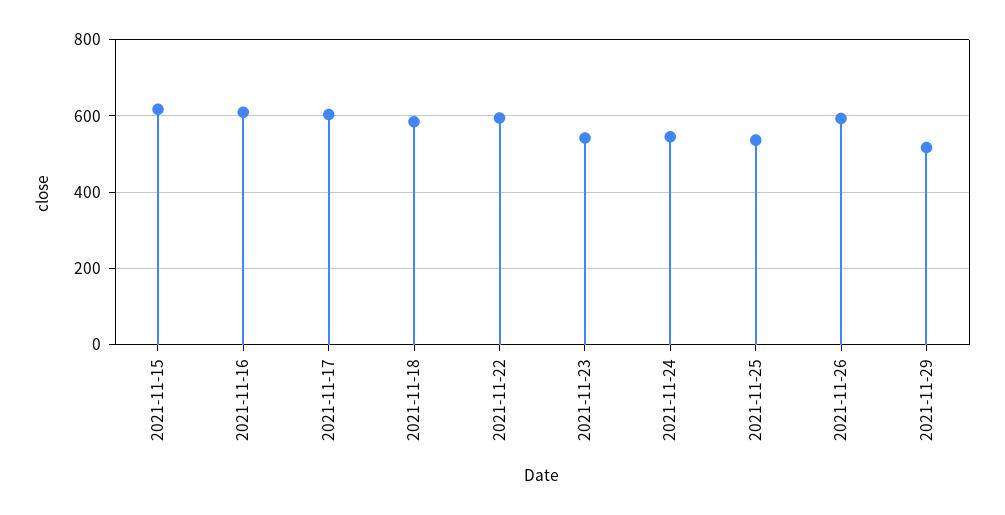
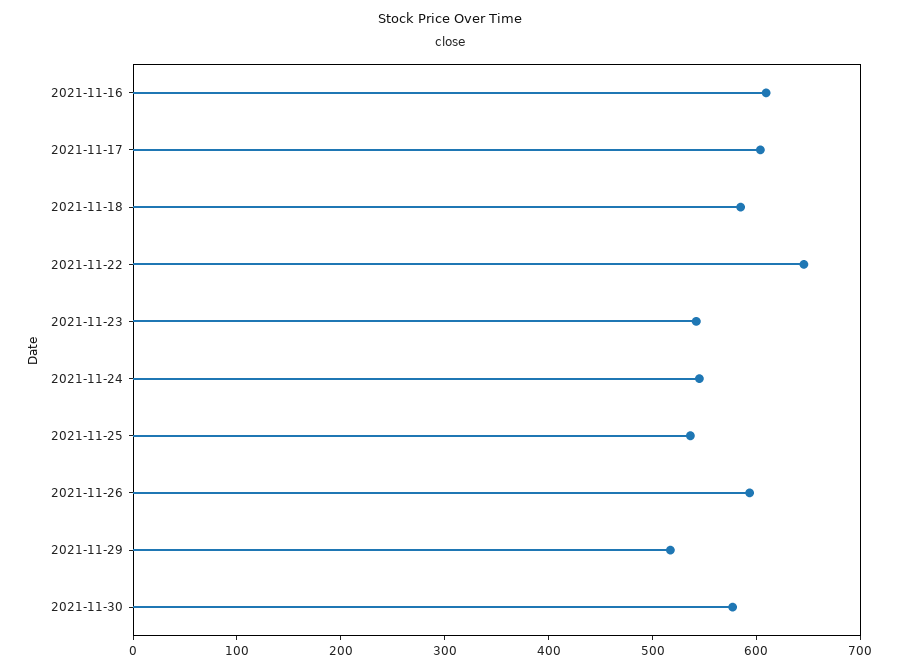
2021-11-15: 620 -> none
2021-11-22: 600 -> 640
2021-11-30: none -> 580

